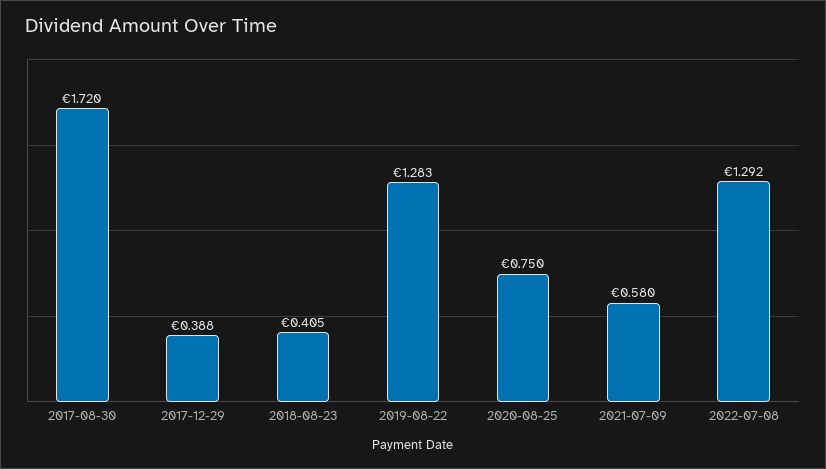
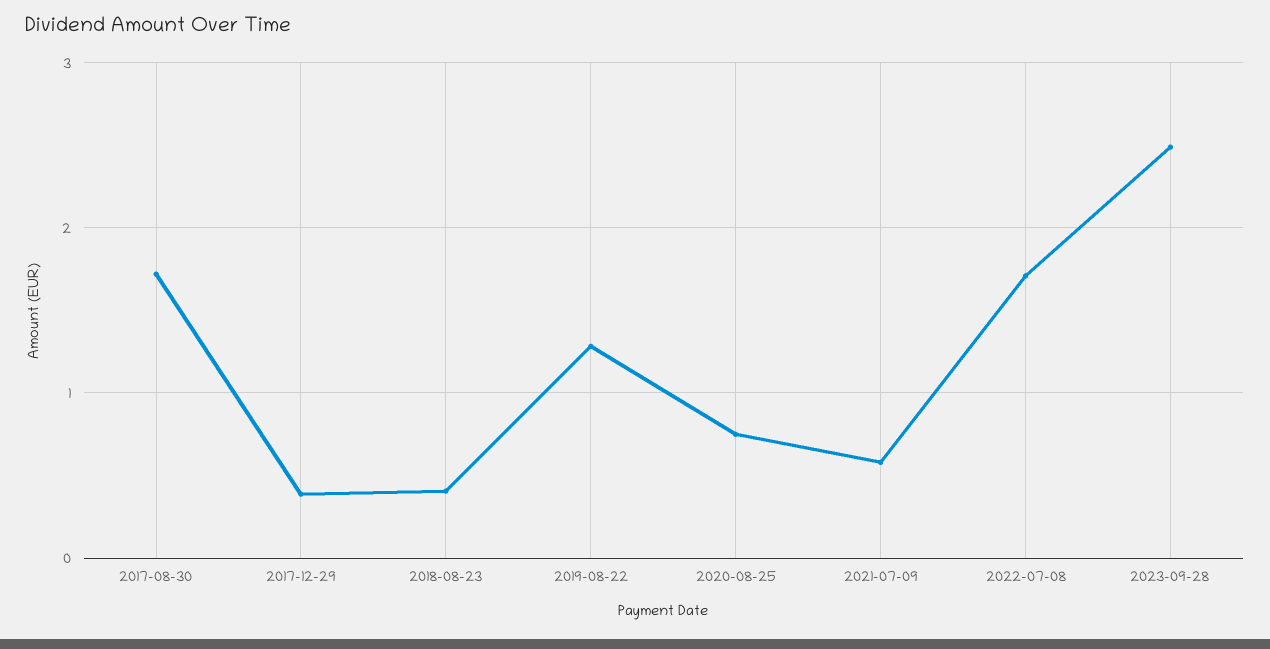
2022-07-08: 1.292 -> 1.7
2023-09-28: none -> 2.5

